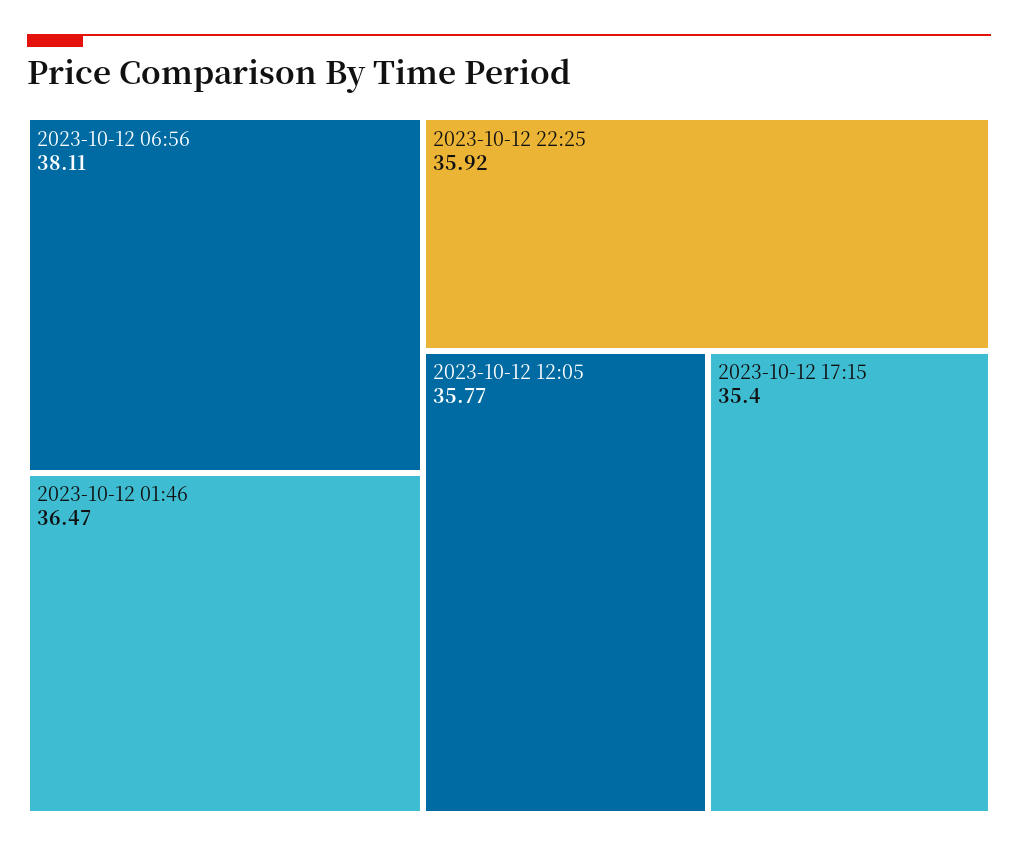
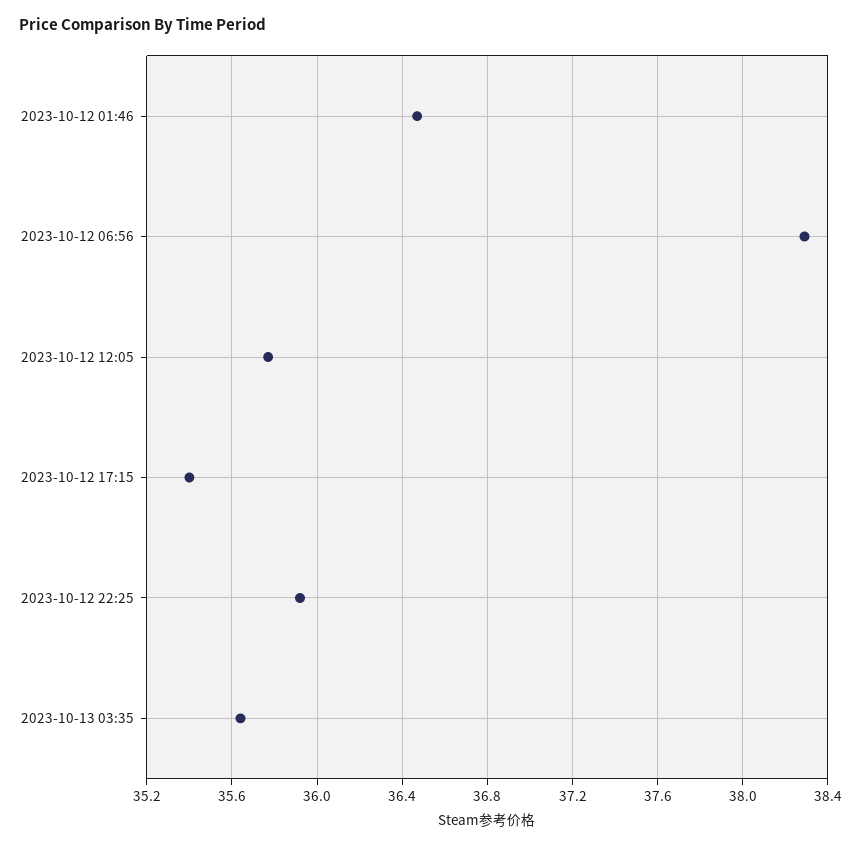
2023-10-12 06:56: 38.11 -> 38.3
2023-10-13 03:35: none -> 35.65

